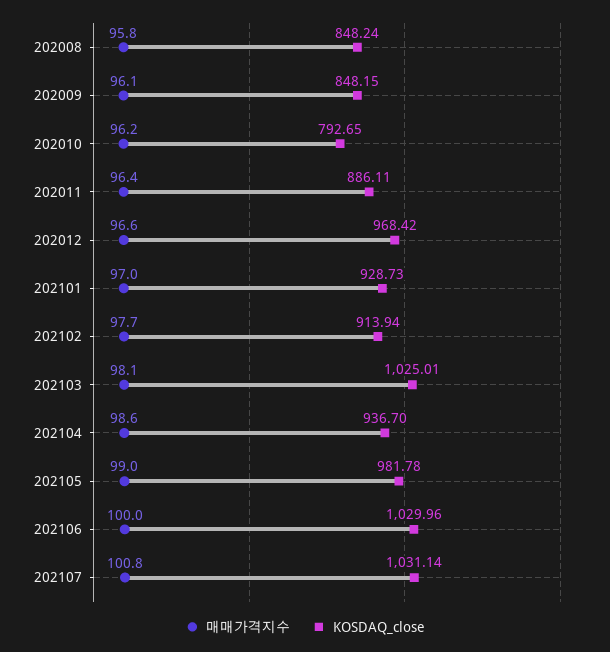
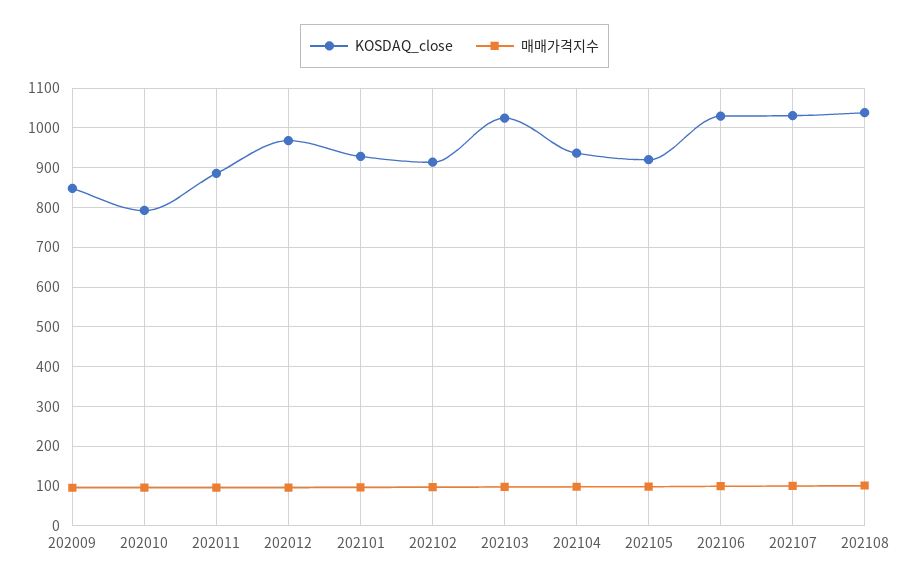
매매가격지수, 202008: 95.8 -> none
KOSDAQ_close, 202008: 848.24 -> none
KOSDAQ_close, 202105: 981.78 -> 920
KOSDAQ_close, 202108: none -> 1040
매매가격지수, 202108: none -> 100

